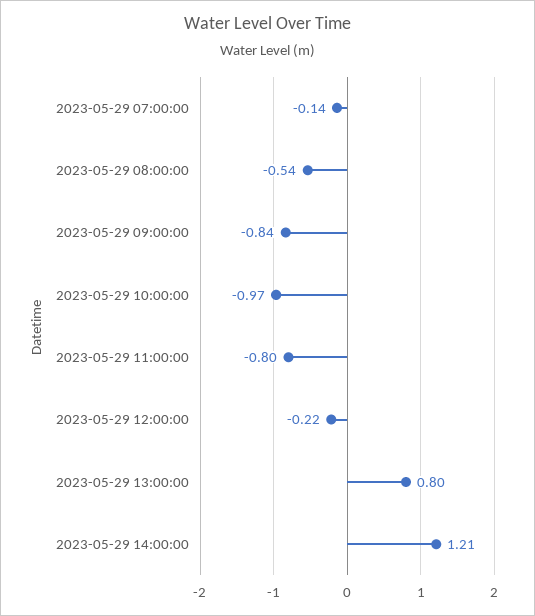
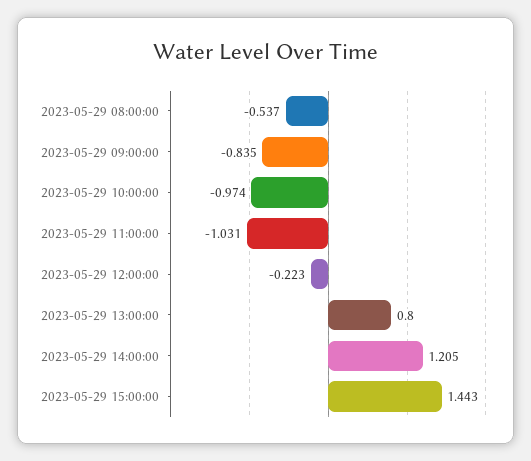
2023-05-29 07:00:00: -0.14 -> none
2023-05-29 11:00:00: -0.8 -> -1.031
2023-05-29 15:00:00: none -> 1.443

